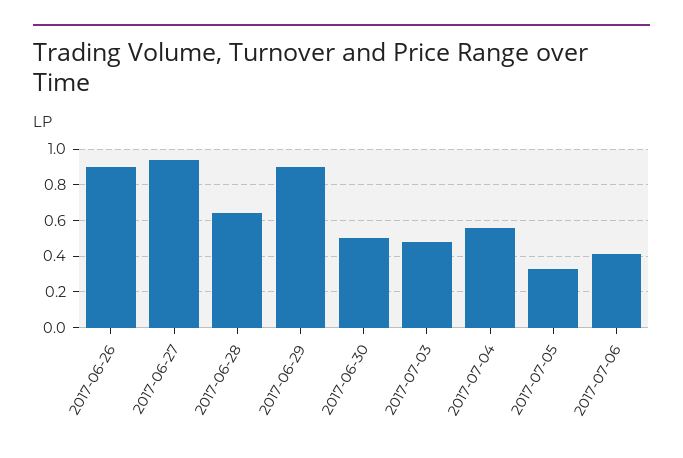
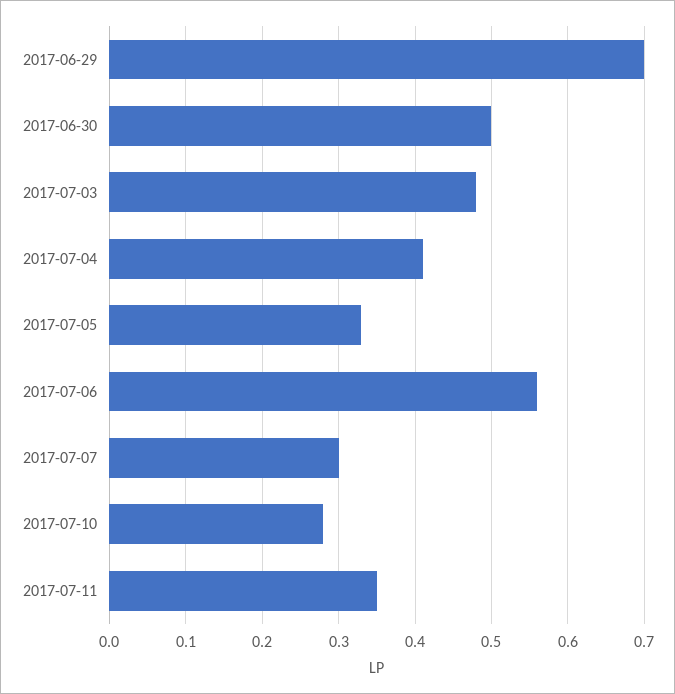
2017-06-26: 0.9 -> none
2017-06-27: 0.95 -> none
2017-06-28: 0.65 -> none
2017-06-29: 0.9 -> 0.7
2017-07-04: 0.55 -> 0.41
2017-07-06: 0.4 -> 0.56
2017-07-07: none -> 0.3
2017-07-10: none -> 0.28
2017-07-11: none -> 0.35

